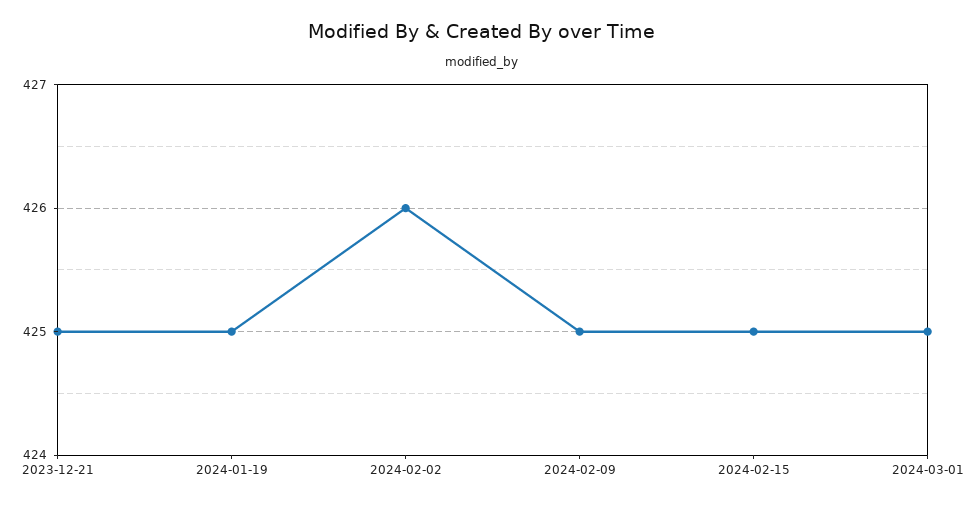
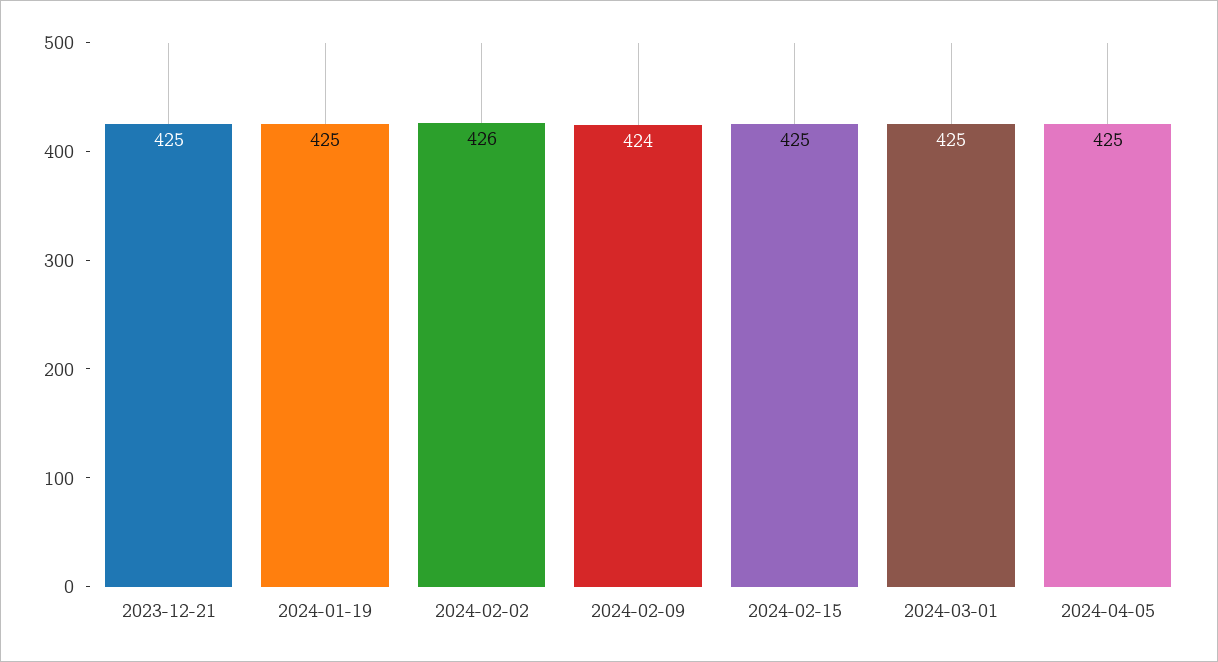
2024-02-09: 425 -> 424
2024-04-05: none -> 425

